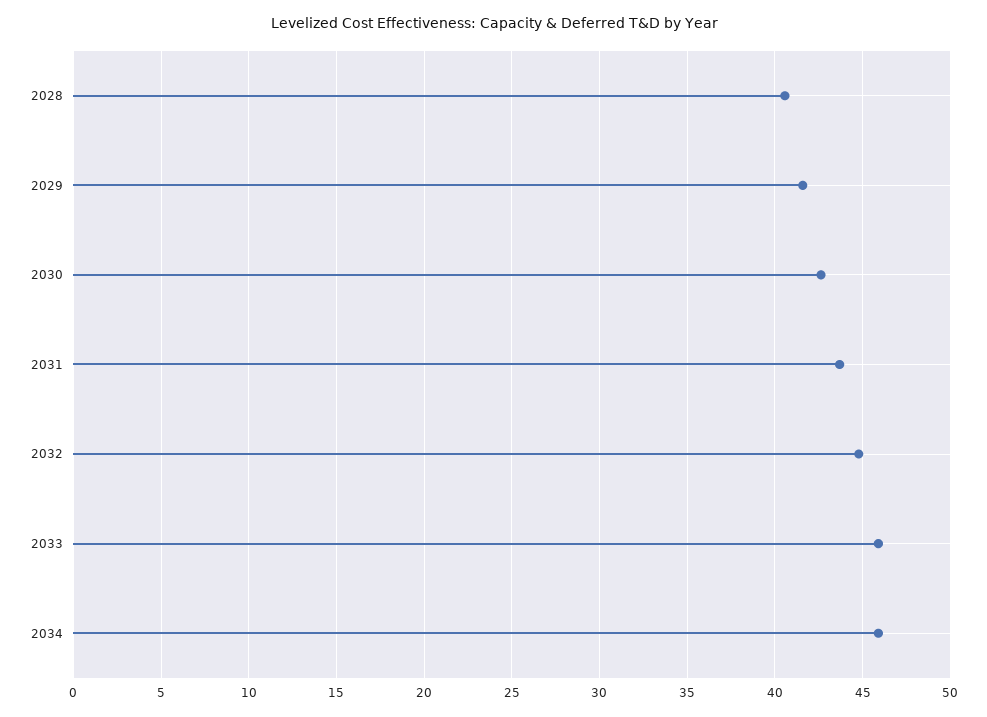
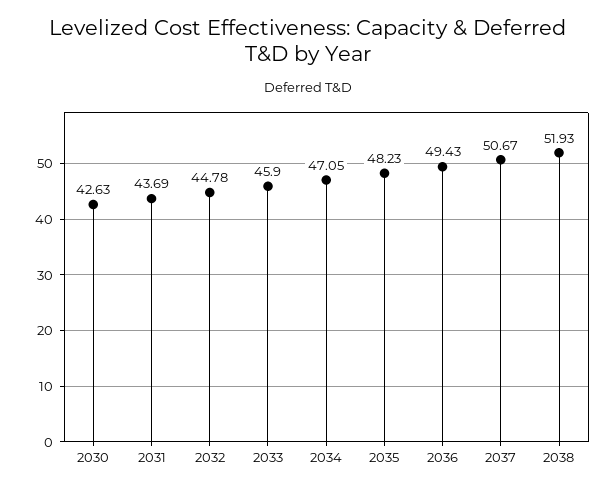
2028: 40.5 -> none
2029: 41.5 -> none
2034: 46 -> 47.05
2035: none -> 48.23
2036: none -> 49.43
2037: none -> 50.67
2038: none -> 51.93

